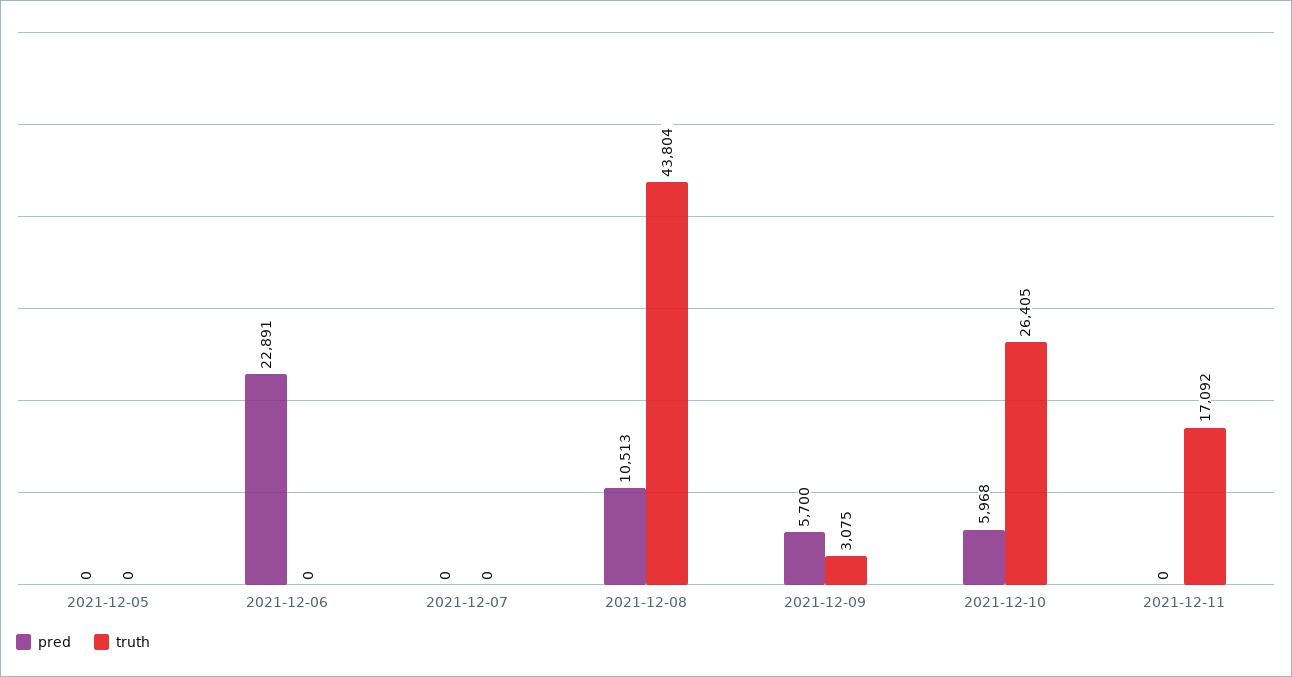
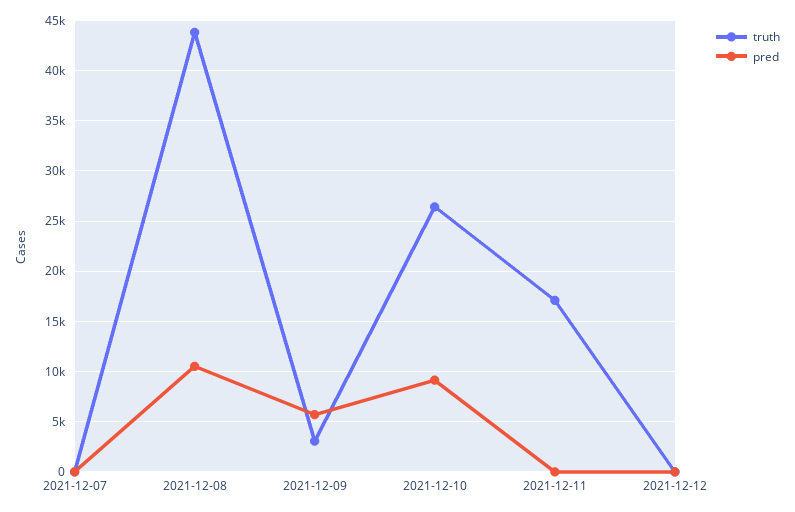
pred, 2021-12-05: 0 -> none
truth, 2021-12-05: 0 -> none
pred, 2021-12-06: 22891 -> none
truth, 2021-12-06: 0 -> none
pred, 2021-12-10: 5968 -> 9000
truth, 2021-12-12: none -> 0
pred, 2021-12-12: none -> 0

